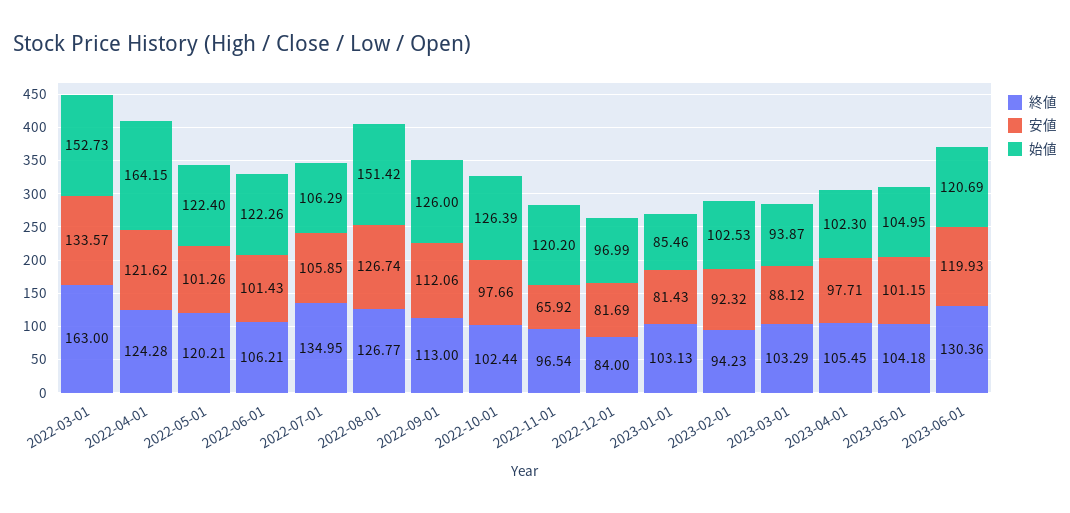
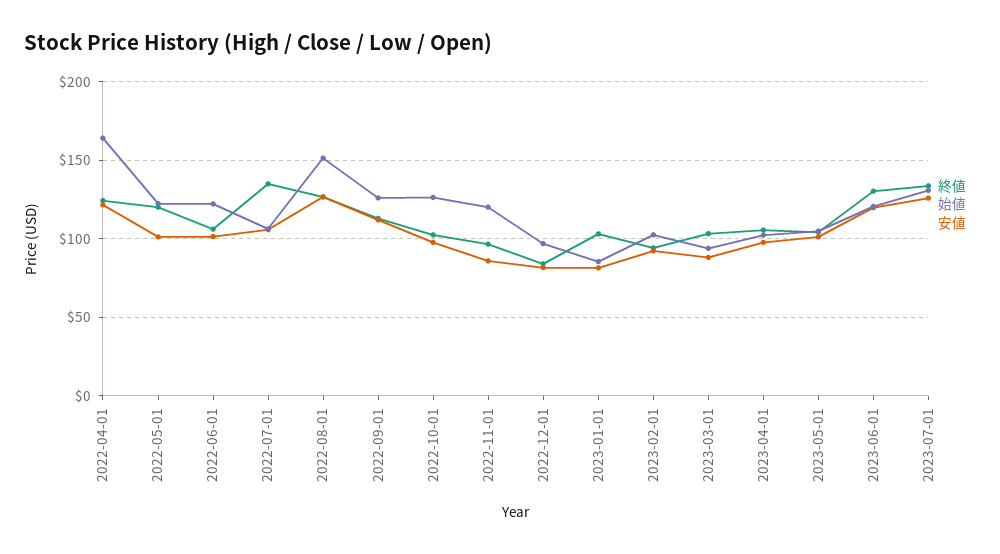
終値, 2022-03-01: 163 -> none
安値, 2022-03-01: 133.57 -> none
始値, 2022-03-01: 152.73 -> none
安値, 2022-11-01: 65.92 -> 85
終値, 2023-07-01: none -> 135
始値, 2023-07-01: none -> 130
安値, 2023-07-01: none -> 125

